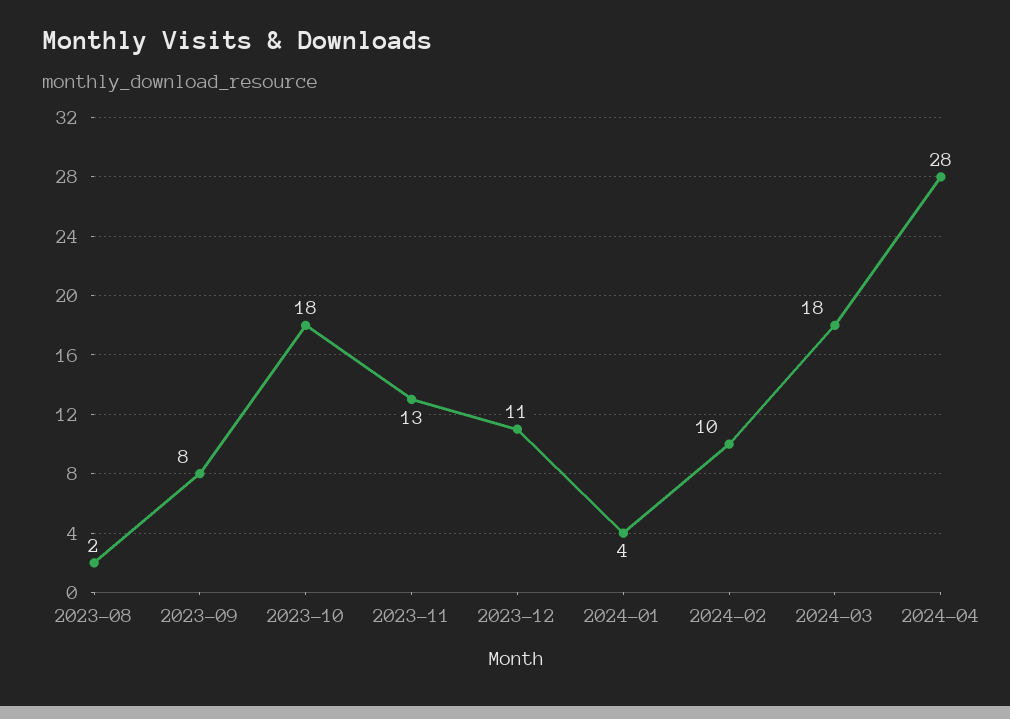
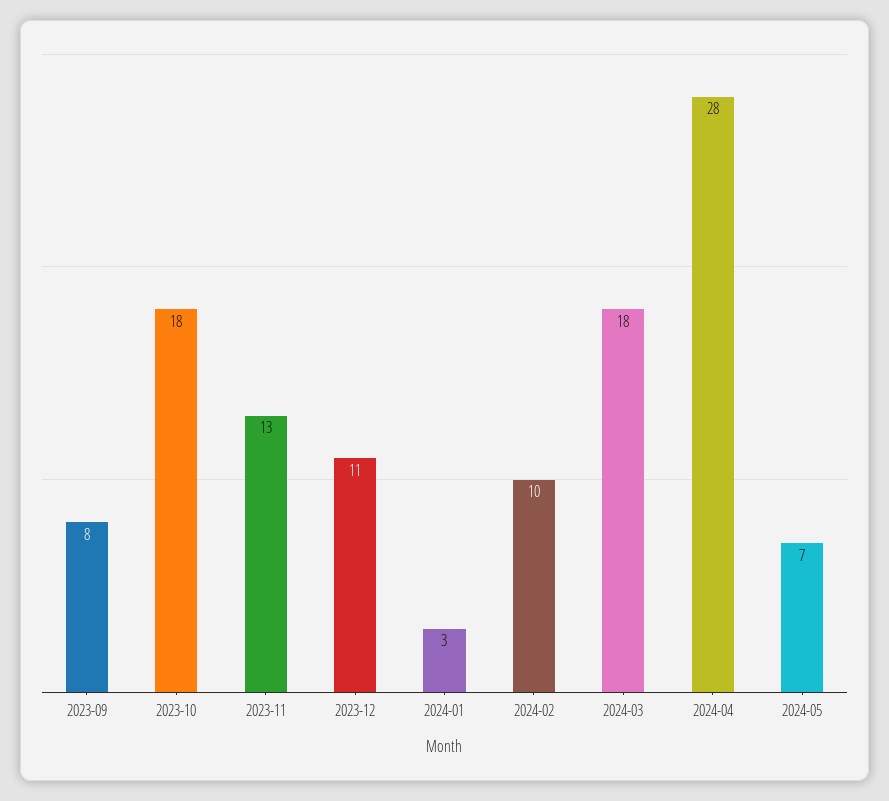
2023-08: 2 -> none
2024-01: 4 -> 3
2024-05: none -> 7

